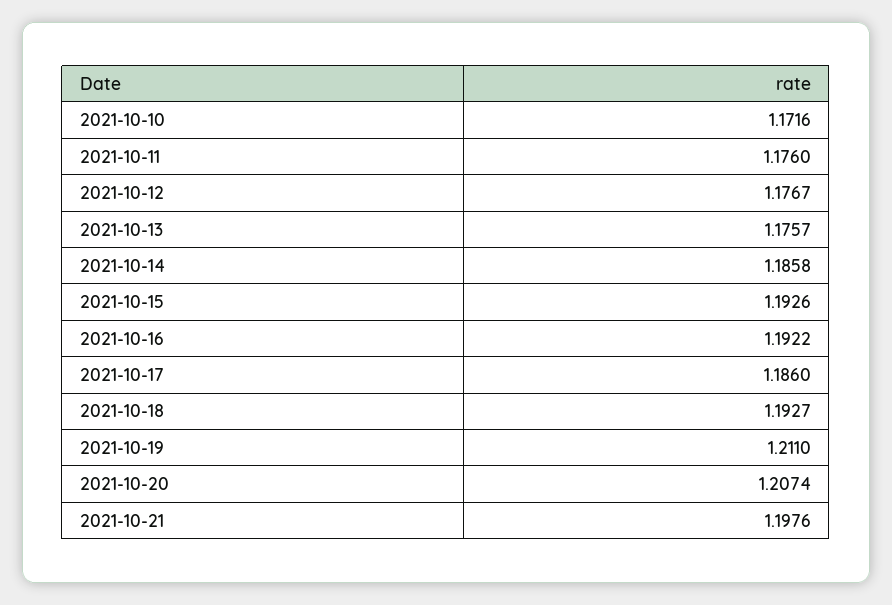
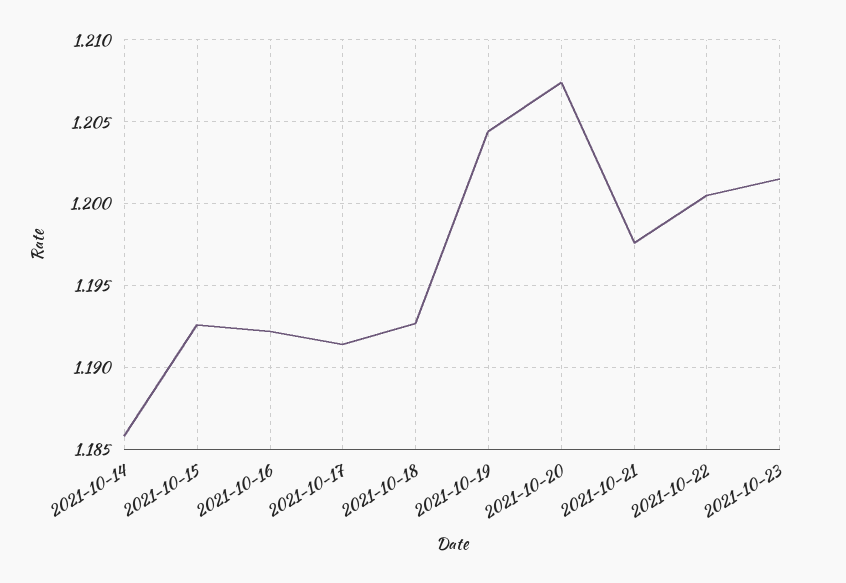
2021-10-10: 1.1716 -> none
2021-10-11: 1.176 -> none
2021-10-12: 1.1767 -> none
2021-10-13: 1.1757 -> none
2021-10-17: 1.186 -> 1.1915
2021-10-19: 1.211 -> 1.2045
2021-10-22: none -> 1.2005
2021-10-23: none -> 1.2015

